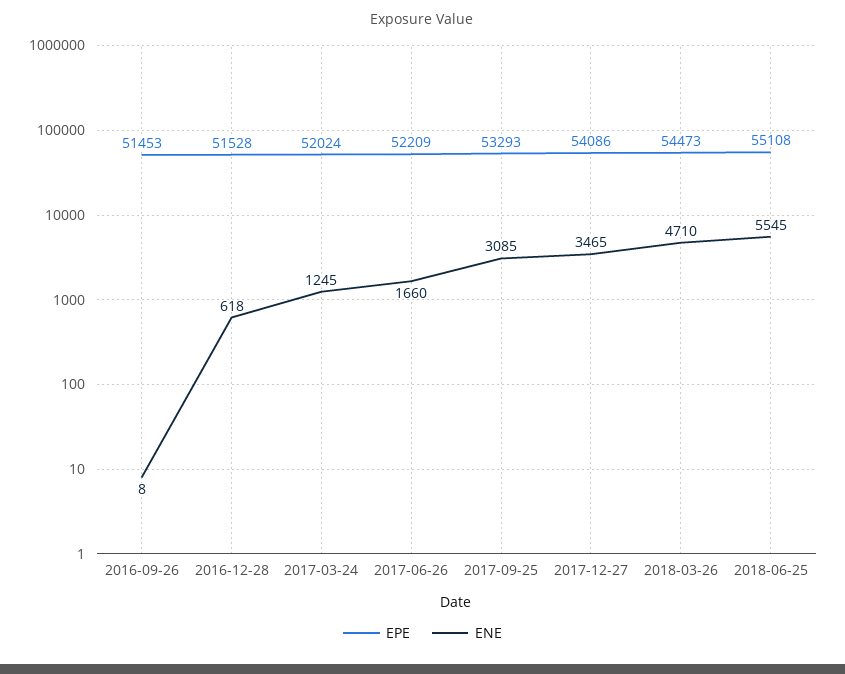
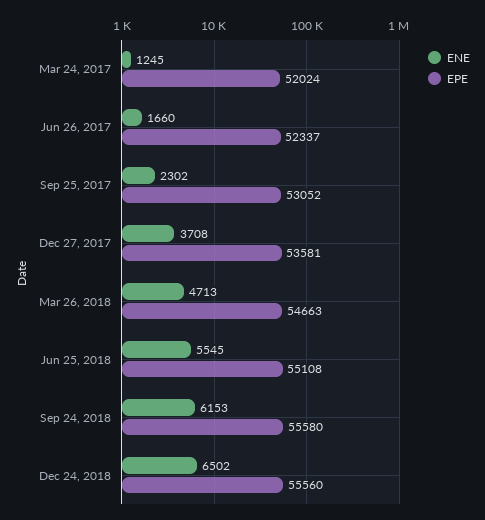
EPE, 2016-09-26: 51453 -> none
ENE, 2016-09-26: 8 -> none
EPE, 2016-12-28: 51528 -> none
ENE, 2016-12-28: 618 -> none
EPE, 2017-06-26: 52209 -> 52337
EPE, 2017-09-25: 53293 -> 53052
ENE, 2017-09-25: 3085 -> 2302
EPE, 2017-12-27: 54086 -> 53581
ENE, 2017-12-27: 3465 -> 3708
EPE, 2018-03-26: 54473 -> 54663
ENE, 2018-03-26: 4710 -> 4713
ENE, Sep 24, 2018: none -> 6153
EPE, Sep 24, 2018: none -> 55580
ENE, Dec 24, 2018: none -> 6502
EPE, Dec 24, 2018: none -> 55560

